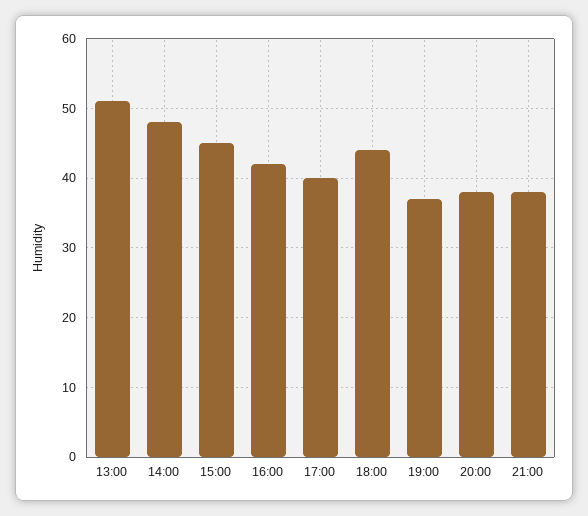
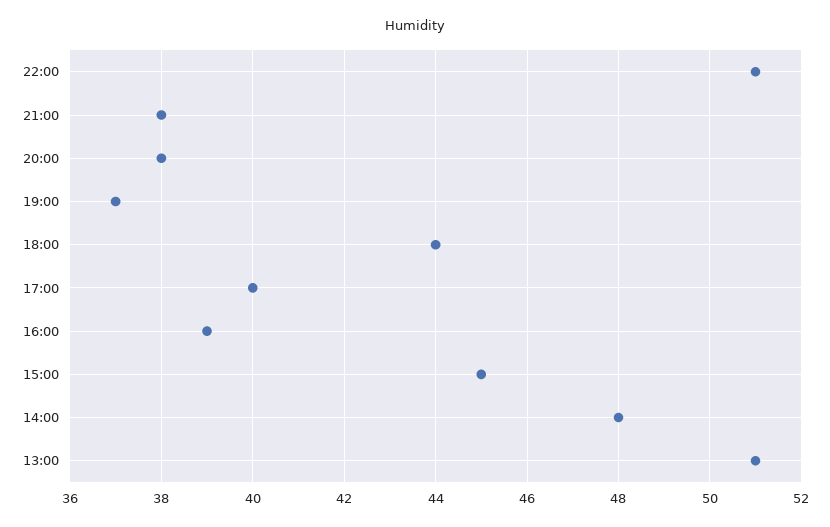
16:00: 42 -> 39
22:00: none -> 51

